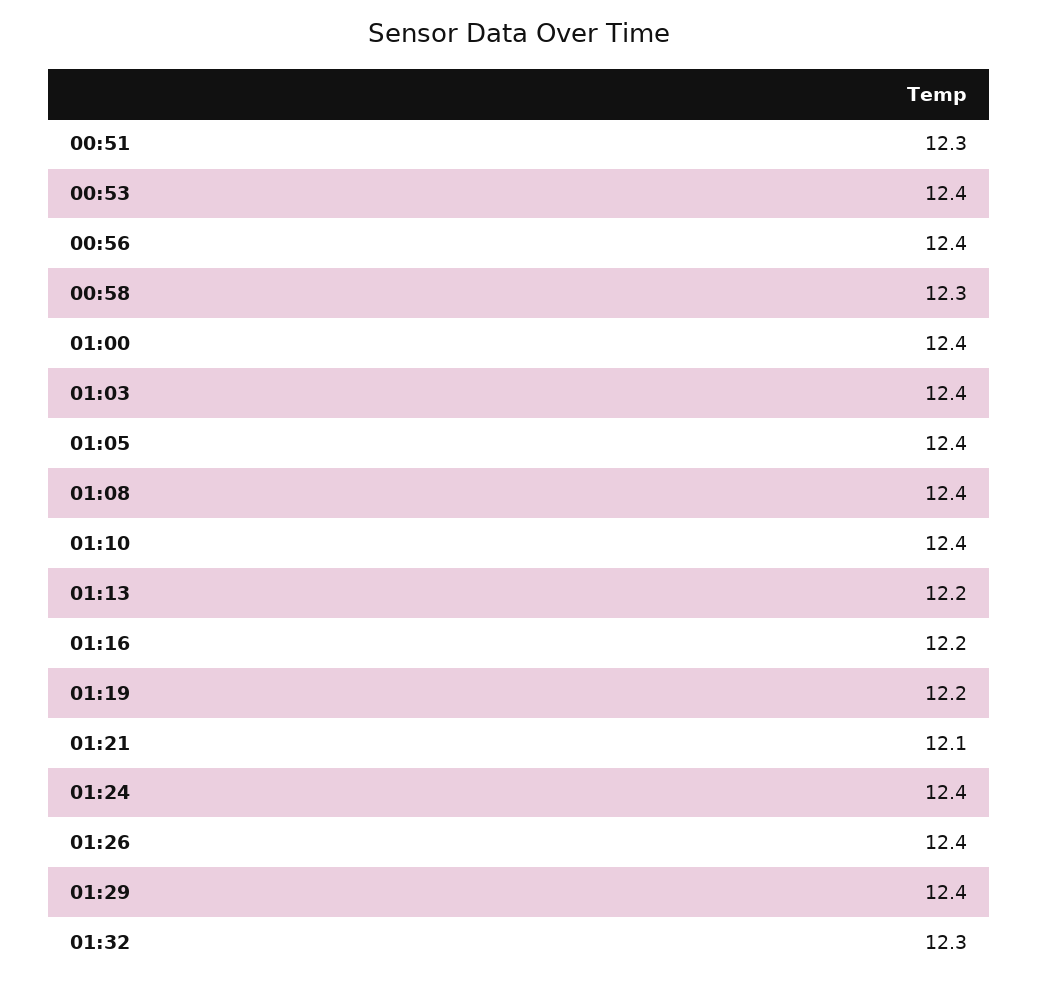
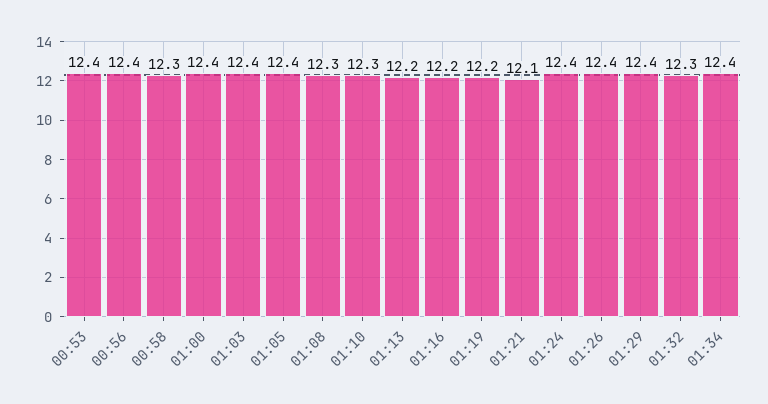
00:51: 12.3 -> none
01:08: 12.4 -> 12.3
01:10: 12.4 -> 12.3
01:34: none -> 12.4

